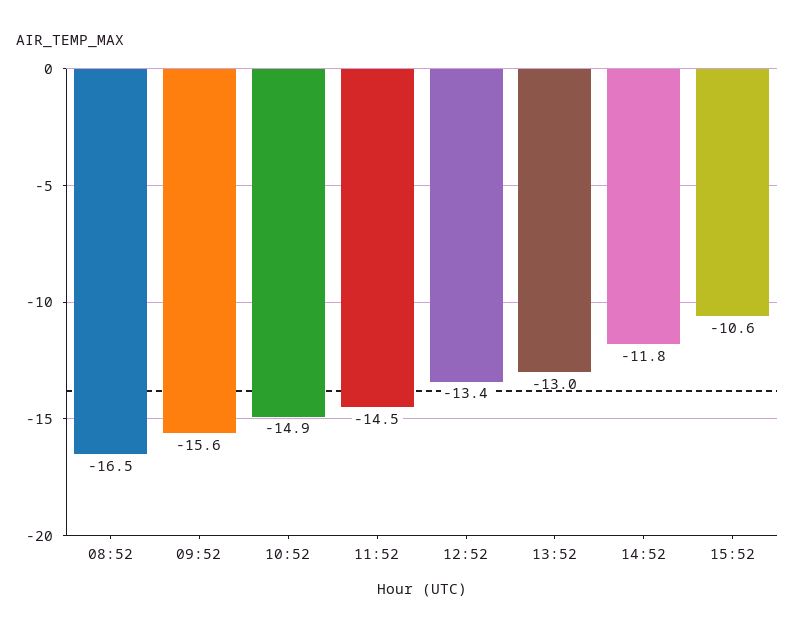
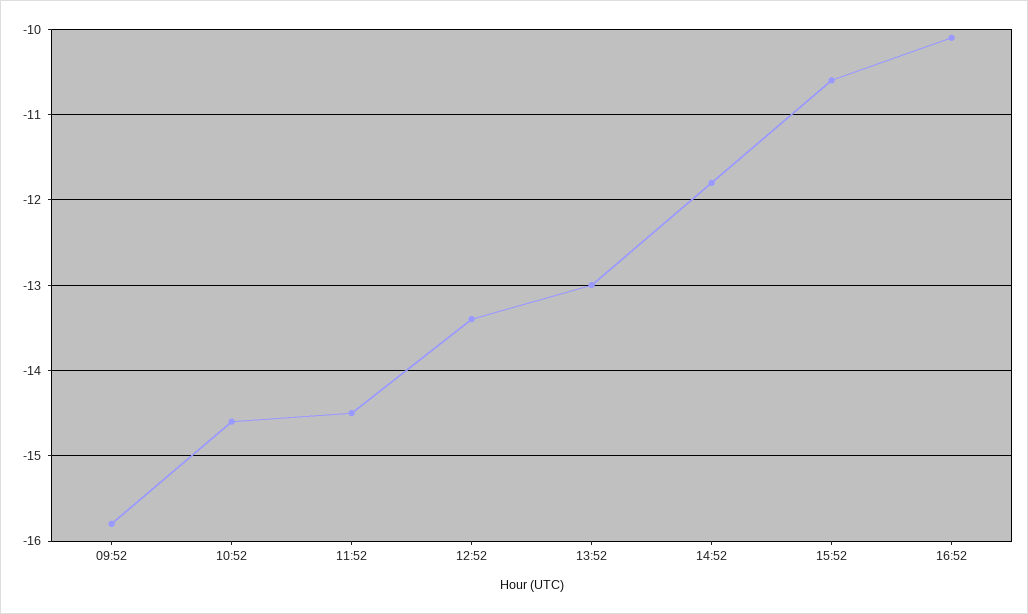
08:52: -16.5 -> none
09:52: -15.6 -> -15.8
10:52: -14.9 -> -14.6
16:52: none -> -10.1

